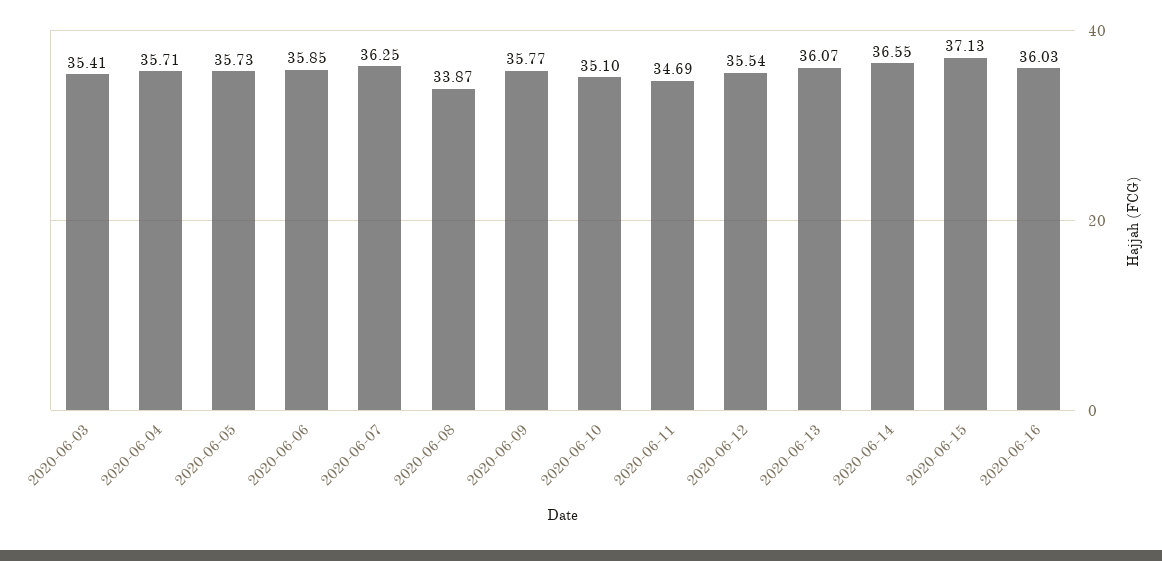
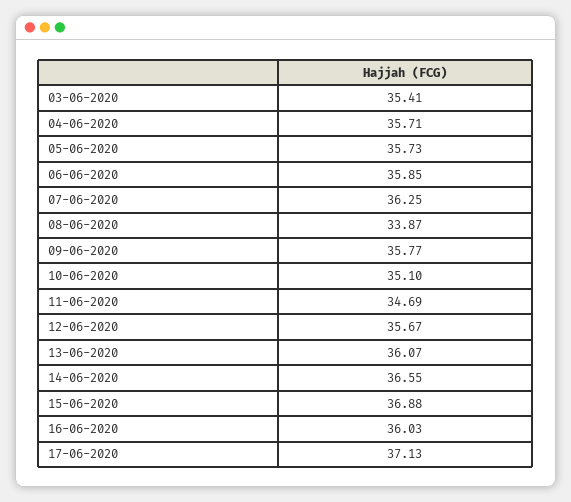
2020-06-12: 35.54 -> 35.67
2020-06-15: 37.13 -> 36.88
17-06-2020: none -> 37.13

